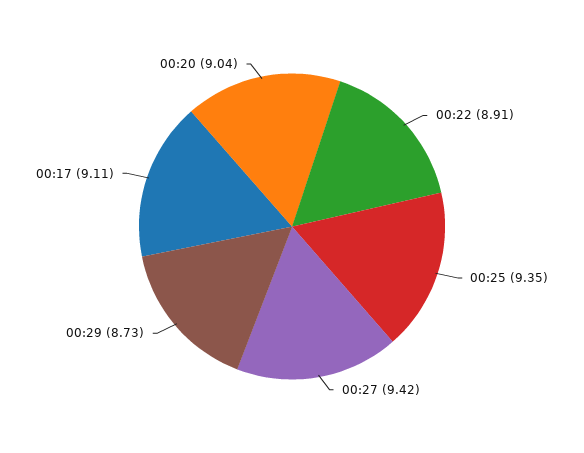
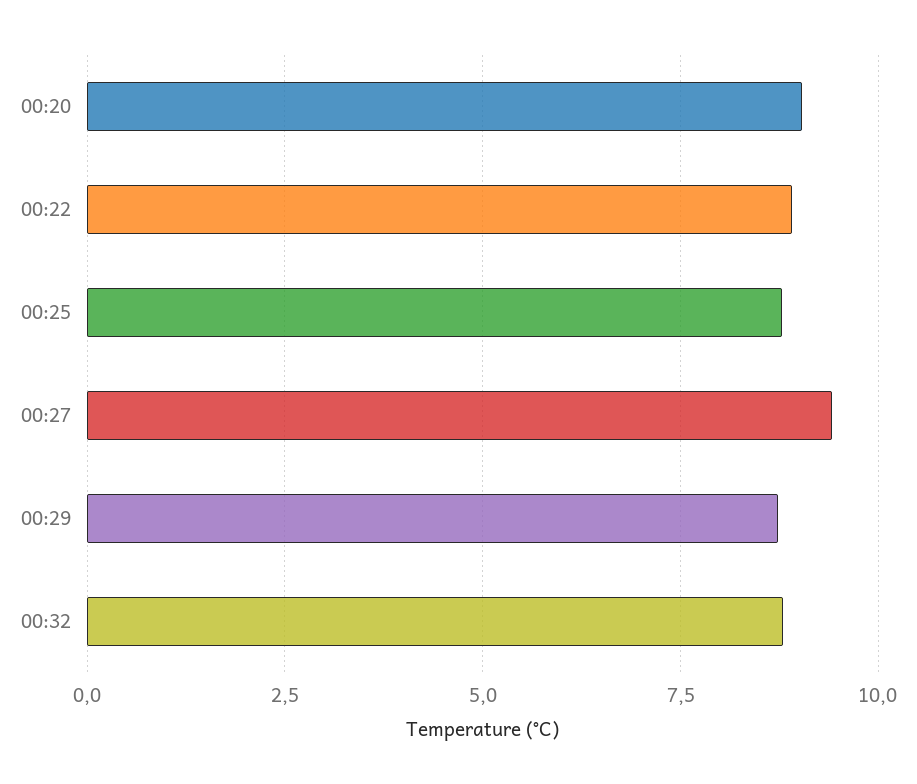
00:25: 9.35 -> 8.75
00:17: 9.11 -> none
00:32: none -> 8.75

